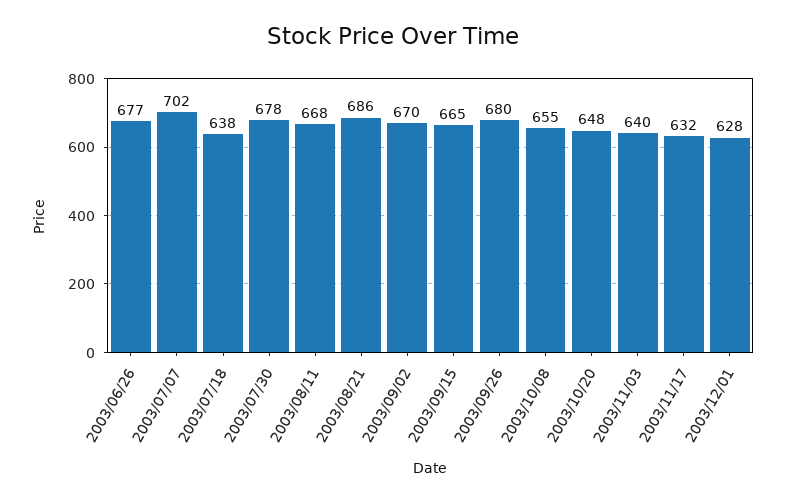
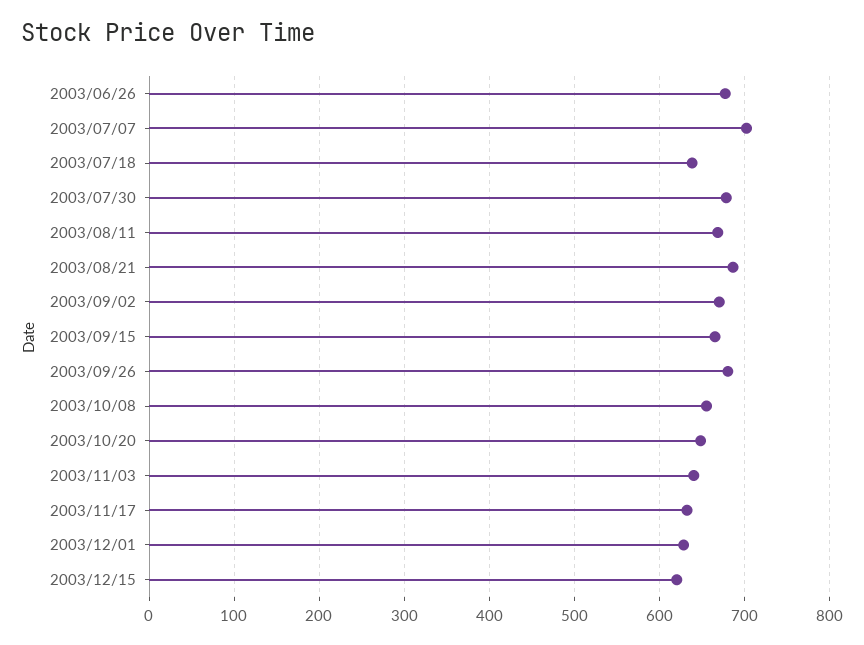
2003/12/15: none -> 620

